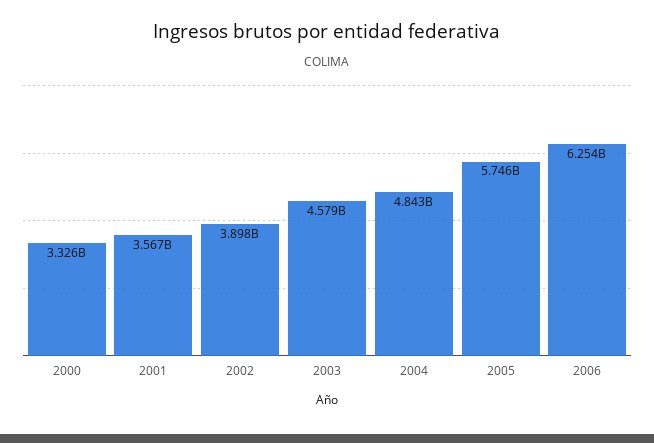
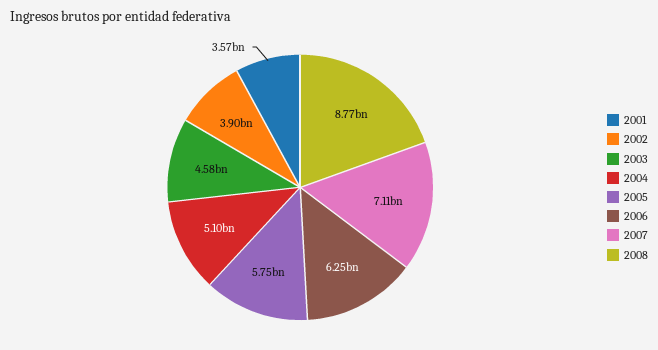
2000: 3326000000 -> none
2004: 4843000000 -> 5100000000
2007: none -> 7110000000
2008: none -> 8770000000

